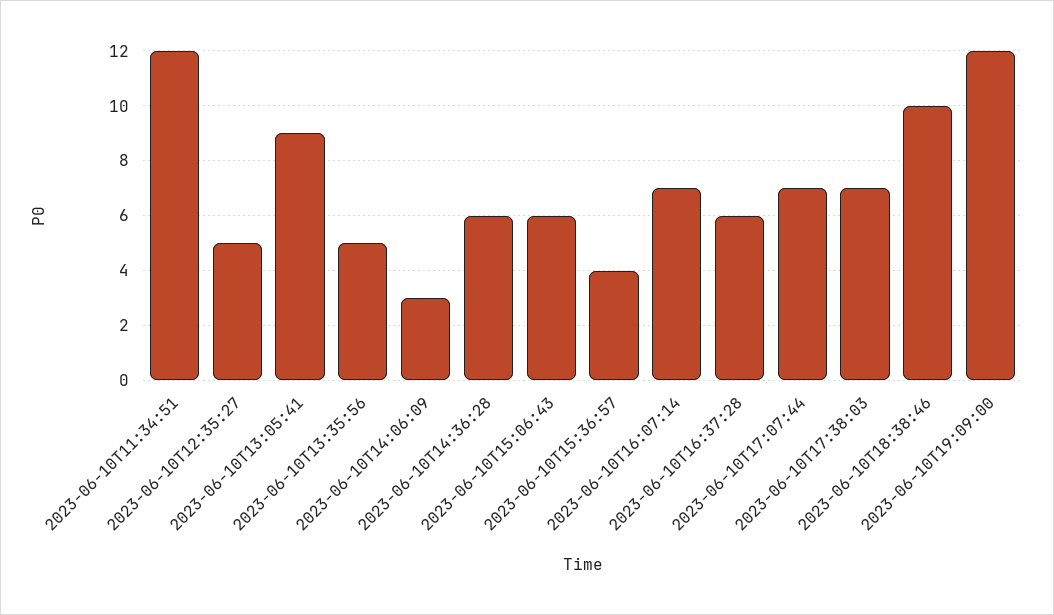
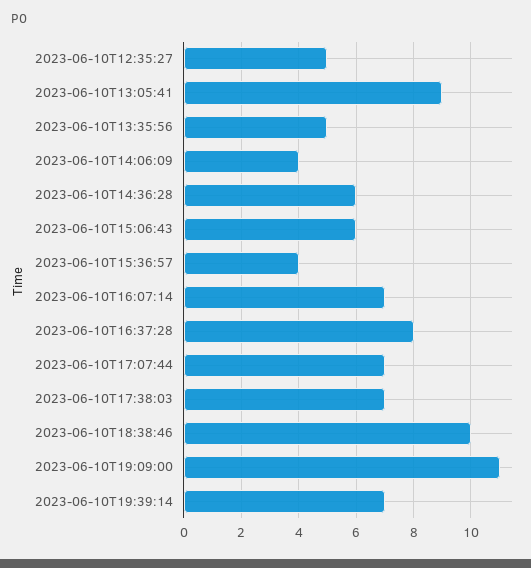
2023-06-10T11:34:51: 12 -> none
2023-06-10T14:06:09: 3 -> 4
2023-06-10T16:37:28: 6 -> 8
2023-06-10T19:09:00: 12 -> 11
2023-06-10T19:39:14: none -> 7

